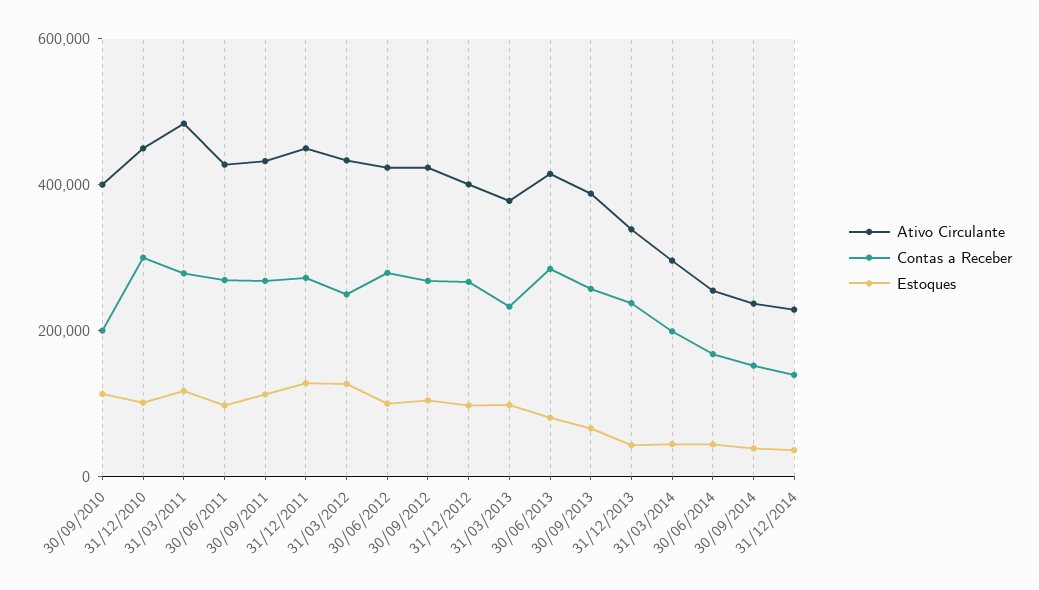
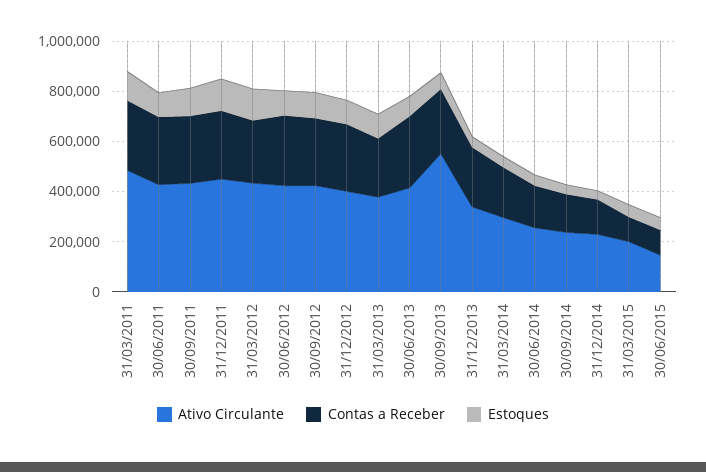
Ativo Circulante, 30/09/2010: 400000 -> none
Contas a Receber, 30/09/2010: 200000 -> none
Estoques, 30/09/2010: 100000 -> none
Ativo Circulante, 31/12/2010: 450000 -> none
Contas a Receber, 31/12/2010: 300000 -> none
Estoques, 31/12/2010: 100000 -> none
Ativo Circulante, 30/09/2013: 400000 -> 550000
Ativo Circulante, 31/03/2015: none -> 200000
Contas a Receber, 31/03/2015: none -> 100000
Estoques, 31/03/2015: none -> 50000
Ativo Circulante, 30/06/2015: none -> 150000
Contas a Receber, 30/06/2015: none -> 100000
Estoques, 30/06/2015: none -> 50000

